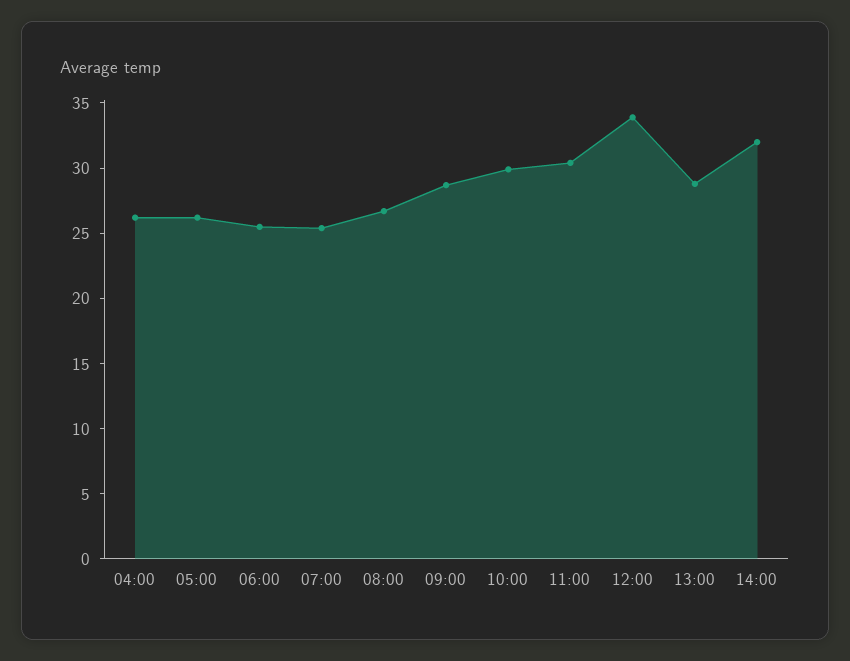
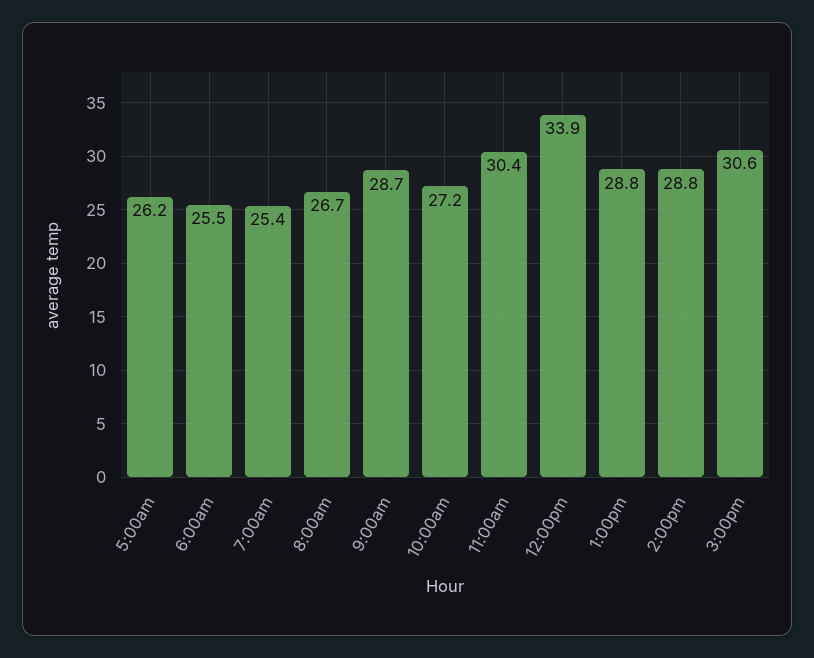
04:00: 26 -> none
10:00: 30 -> 27.2
14:00: 32 -> 28.8
3:00pm: none -> 30.6

